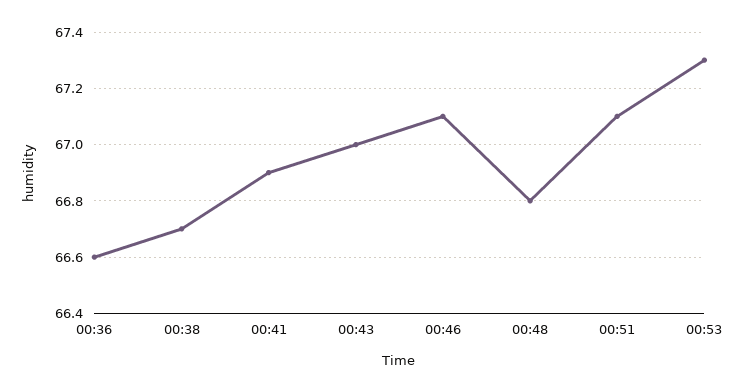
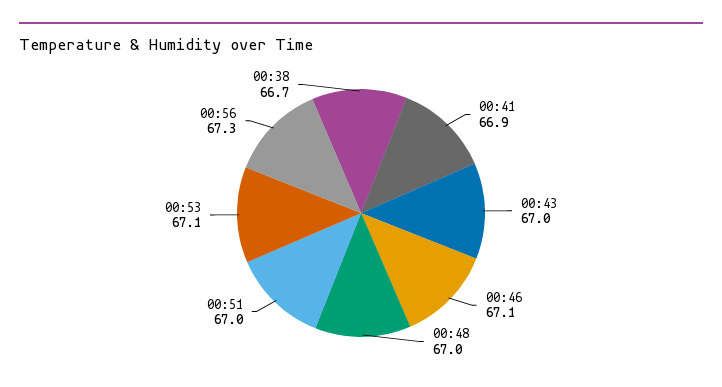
00:36: 66.6 -> none
00:48: 66.8 -> 67
00:51: 67.1 -> 67
00:53: 67.3 -> 67.1
00:56: none -> 67.3

